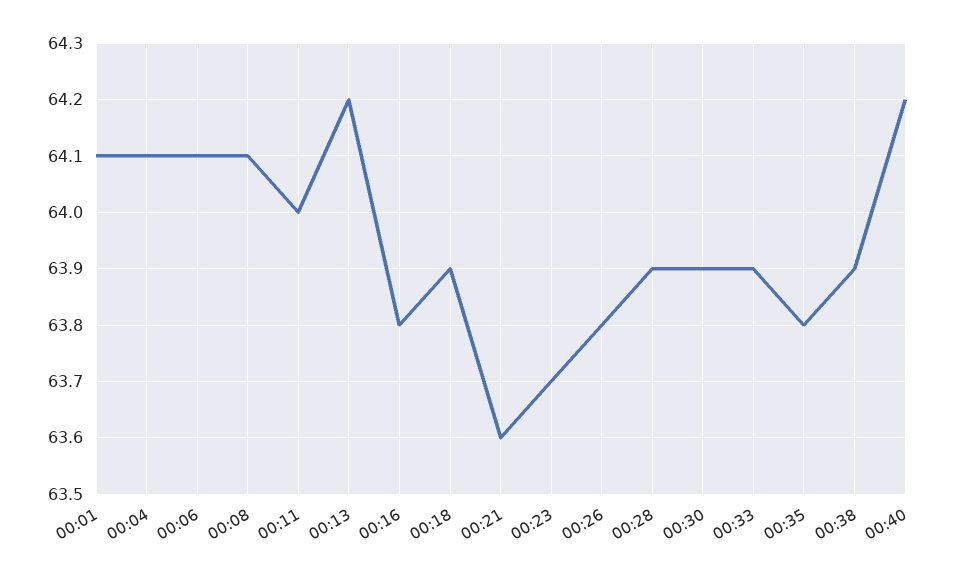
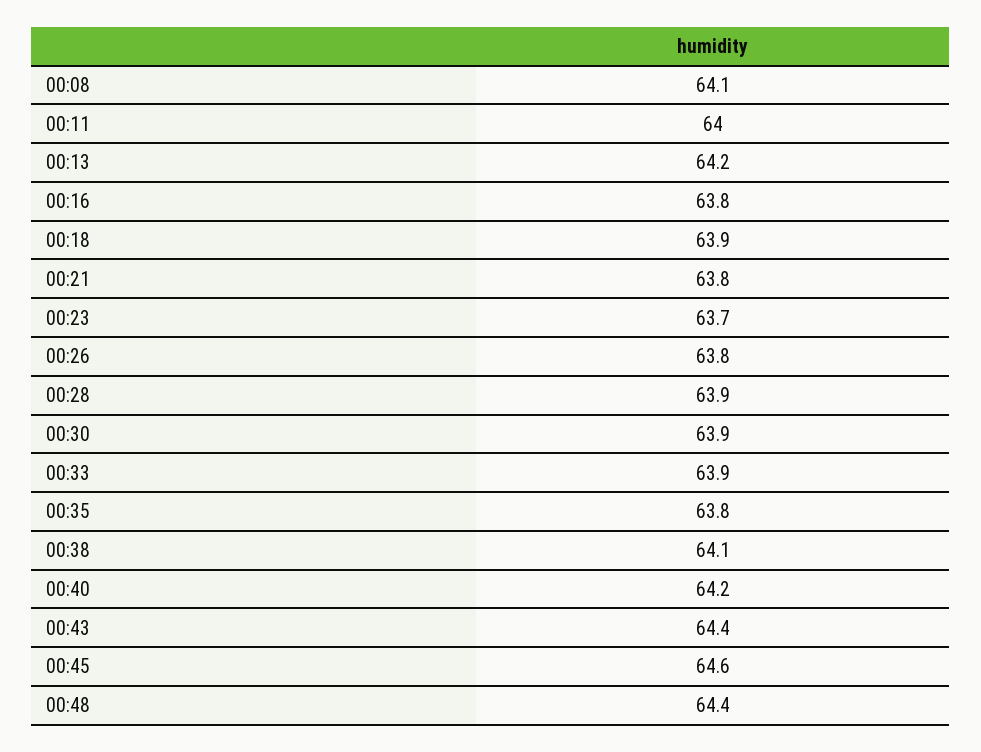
00:01: 64.1 -> none
00:04: 64.1 -> none
00:06: 64.1 -> none
00:21: 63.6 -> 63.8
00:38: 63.9 -> 64.1
00:43: none -> 64.4
00:45: none -> 64.6
00:48: none -> 64.4

